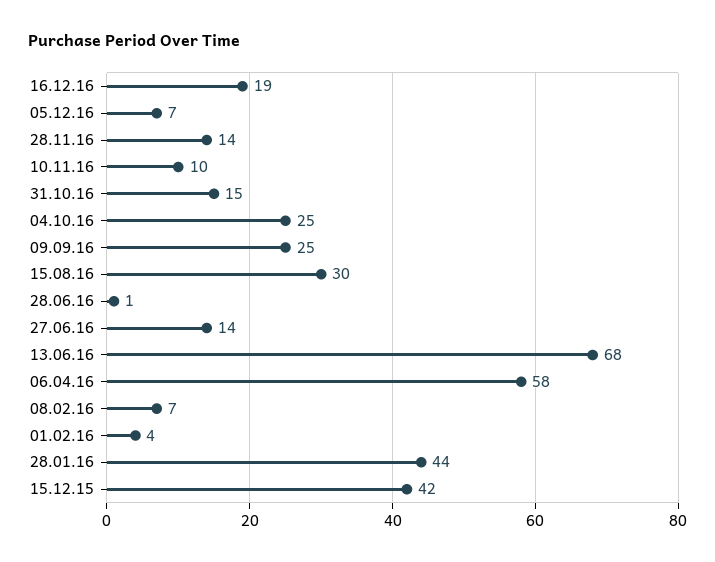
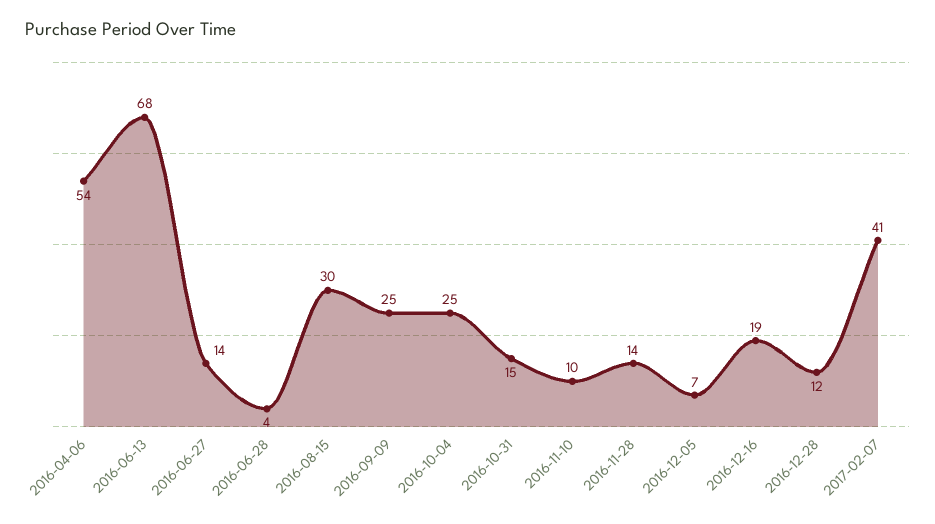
28.06.16: 1 -> 4
06.04.16: 58 -> 54
08.02.16: 7 -> none
01.02.16: 4 -> none
28.01.16: 44 -> none
15.12.15: 42 -> none
2016-12-28: none -> 12
2017-02-07: none -> 41

